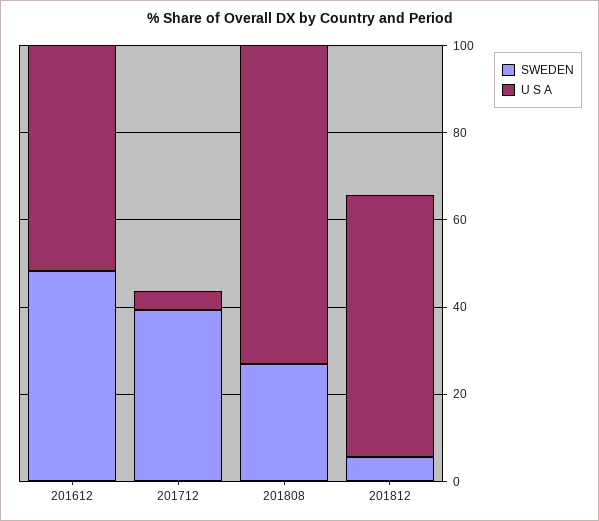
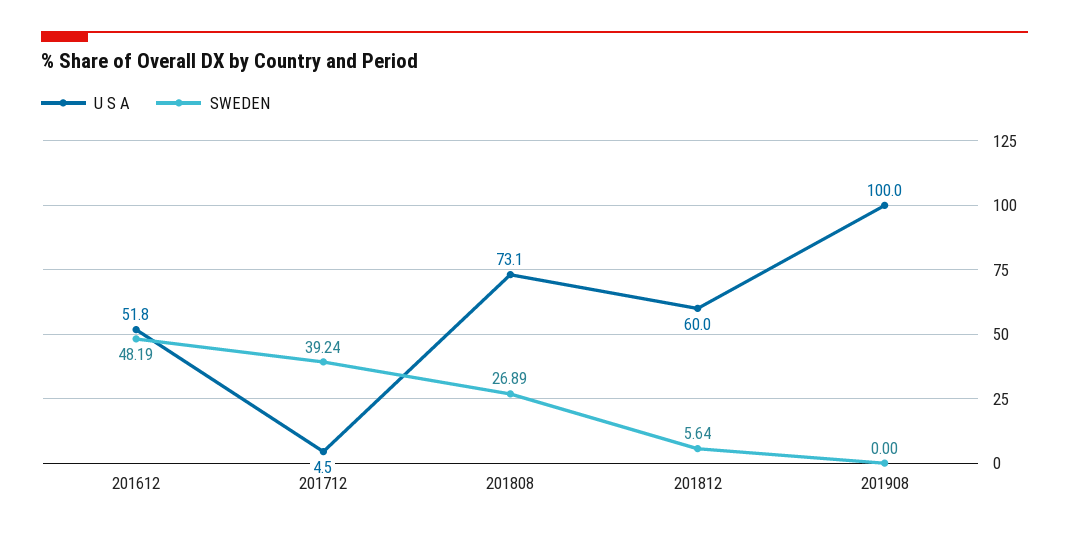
U S A, 201908: none -> 100
SWEDEN, 201908: none -> 0

